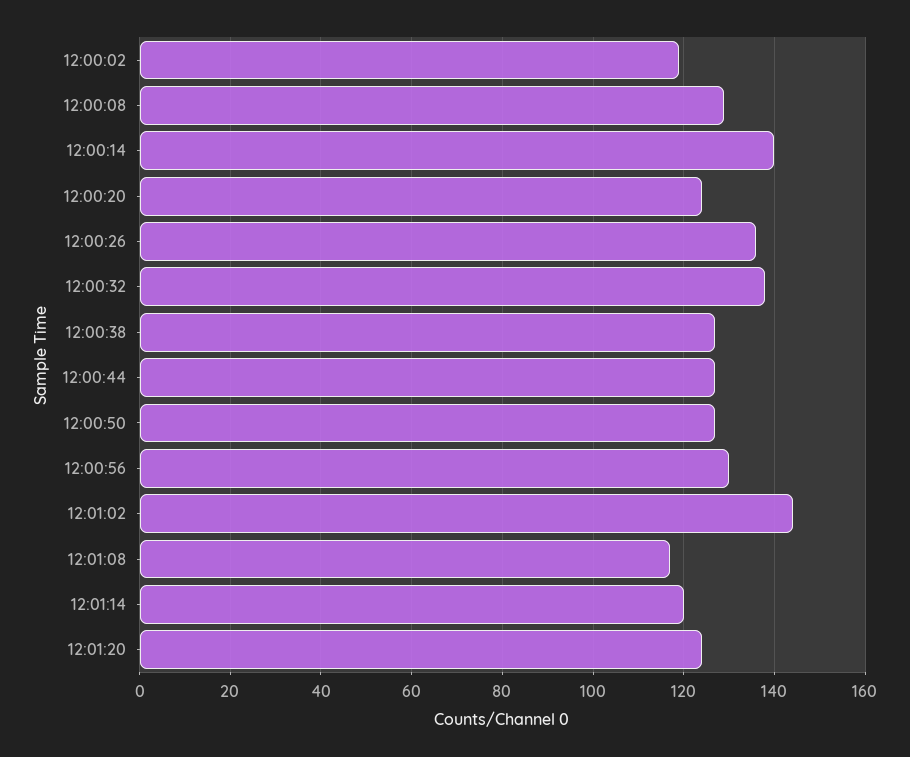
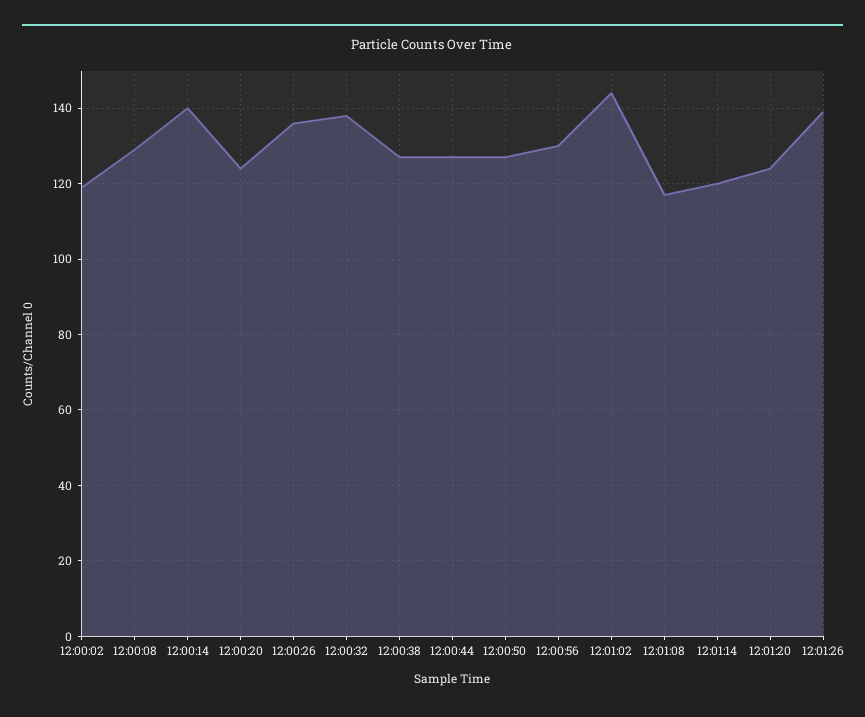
12:01:26: none -> 140

